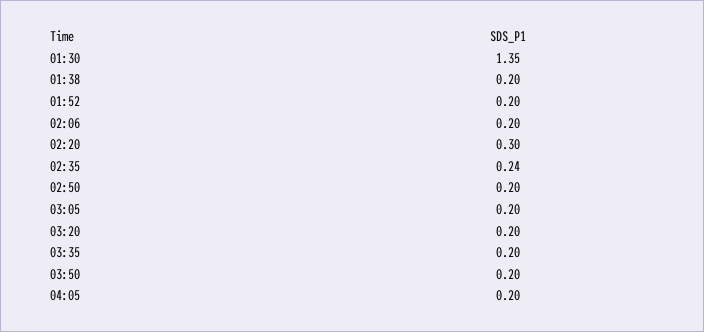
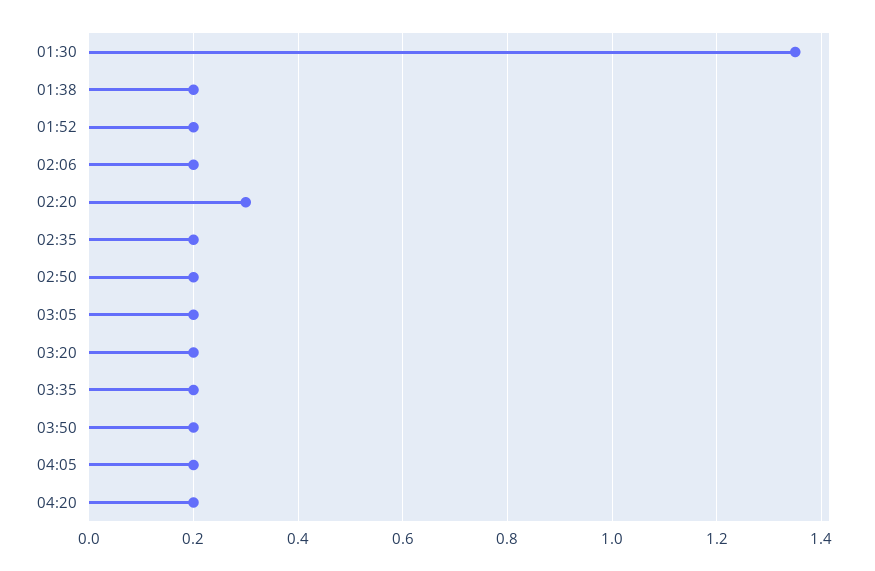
02:35: 0.24 -> 0.2
04:20: none -> 0.2

